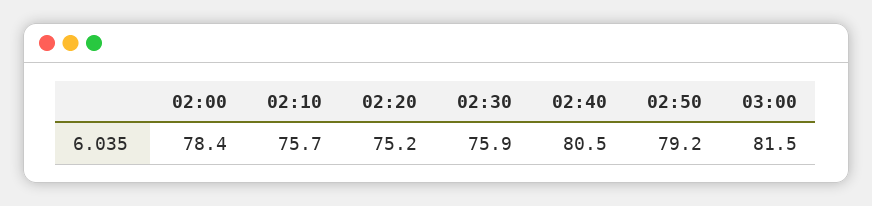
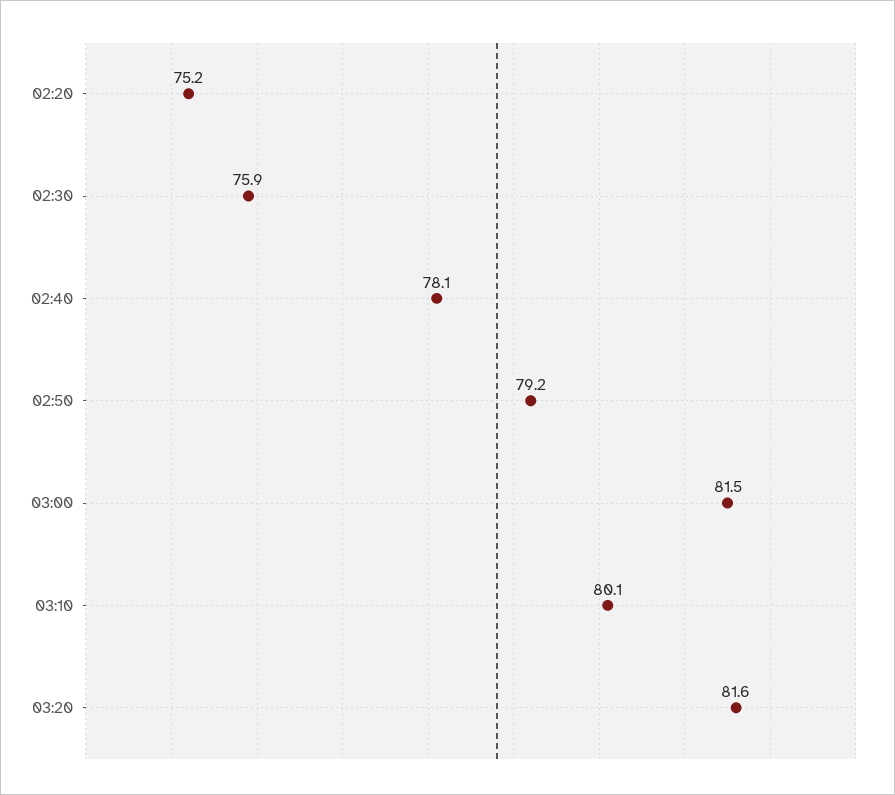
02:00: 78.4 -> none
02:10: 75.7 -> none
02:40: 80.5 -> 78.1
03:10: none -> 80.1
03:20: none -> 81.6

